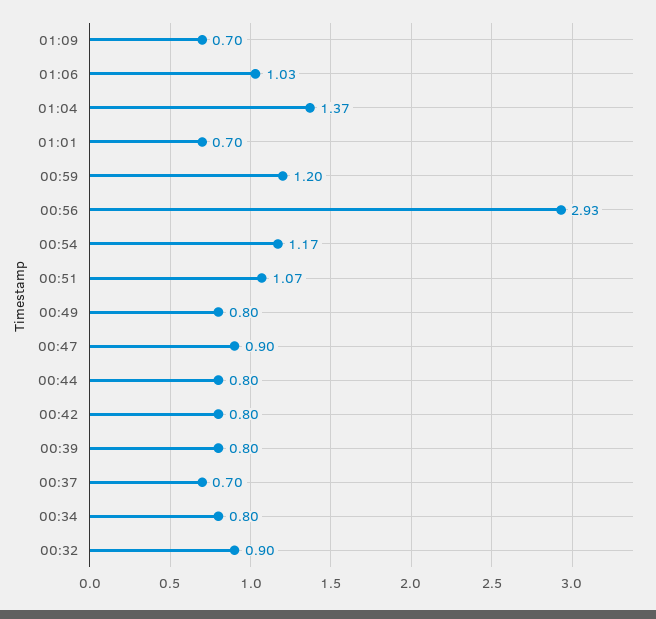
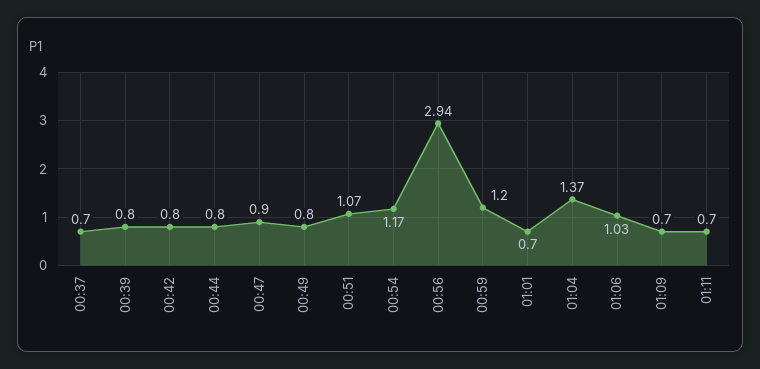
00:56: 2.93 -> 2.94
00:34: 0.8 -> none
00:32: 0.9 -> none
01:11: none -> 0.7

